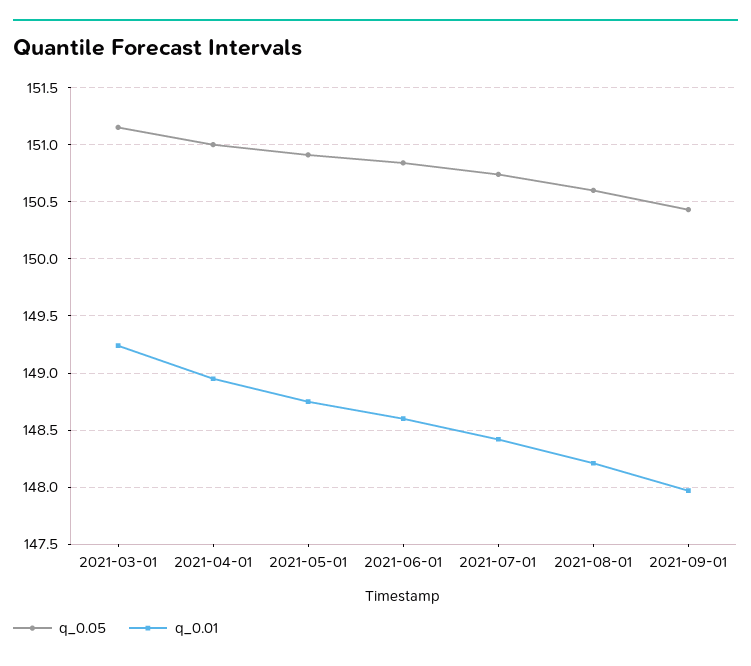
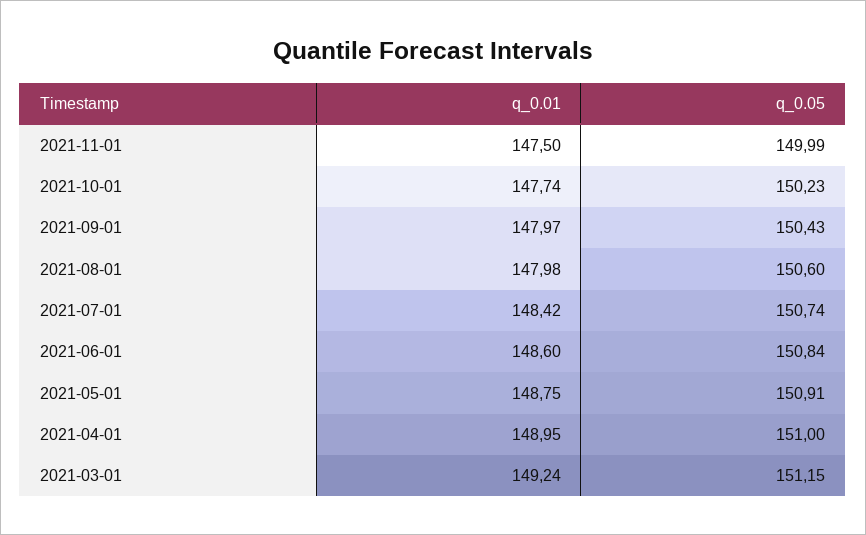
q_0.01, 2021-08-01: 148.2 -> 147.98
q_0.01, 2021-11-01: none -> 147.5
q_0.05, 2021-11-01: none -> 149.99
q_0.01, 2021-10-01: none -> 147.74
q_0.05, 2021-10-01: none -> 150.23

